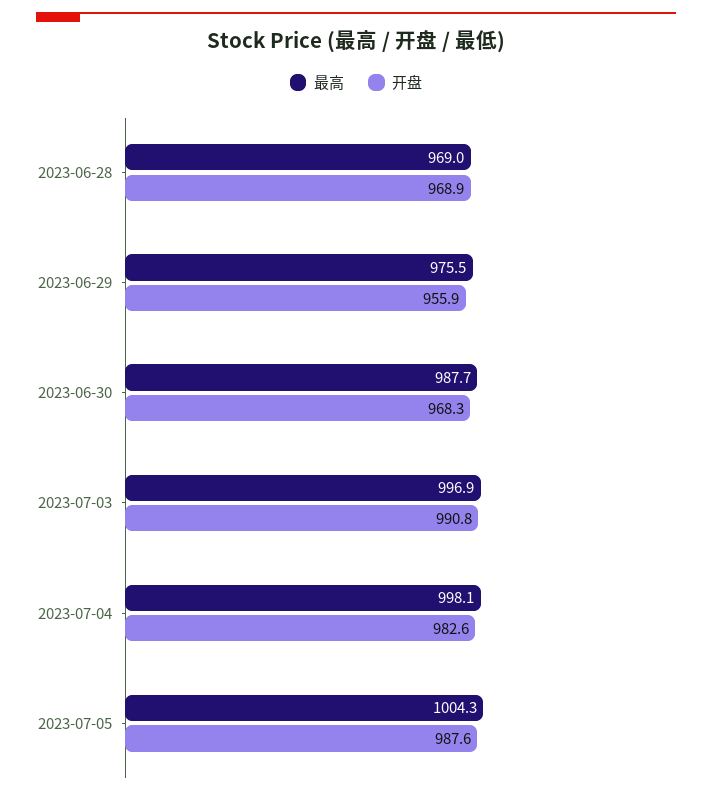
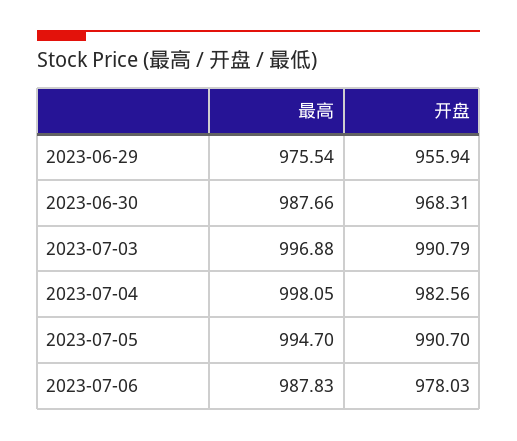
最高, 2023-06-28: 969 -> none
开盘, 2023-06-28: 968.9 -> none
最高, 2023-07-05: 1004.3 -> 994.7
开盘, 2023-07-05: 987.6 -> 990.7
最高, 2023-07-06: none -> 987.83
开盘, 2023-07-06: none -> 978.03

